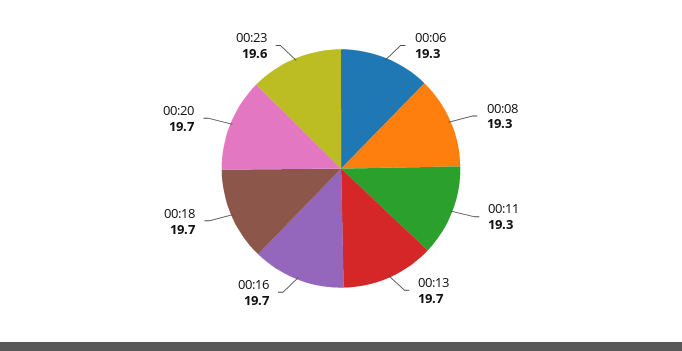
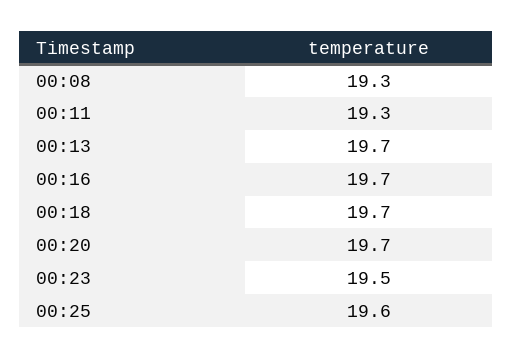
00:06: 19.3 -> none
00:23: 19.6 -> 19.5
00:25: none -> 19.6

